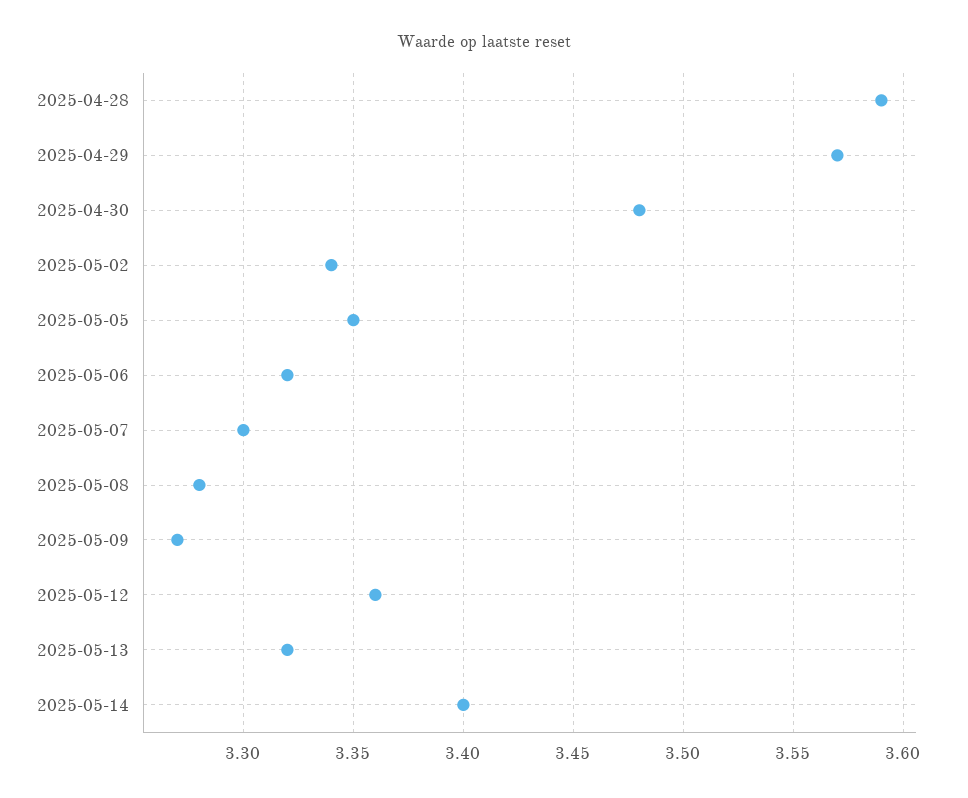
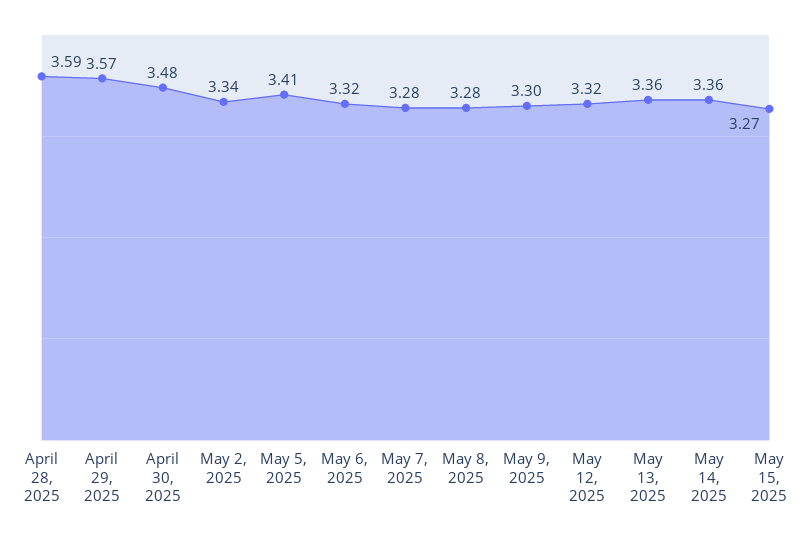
2025-05-05: 3.35 -> 3.41
2025-05-07: 3.3 -> 3.28
2025-05-09: 3.27 -> 3.3
2025-05-12: 3.36 -> 3.32
2025-05-13: 3.32 -> 3.36
2025-05-14: 3.4 -> 3.36
May 15, 2025: none -> 3.27

